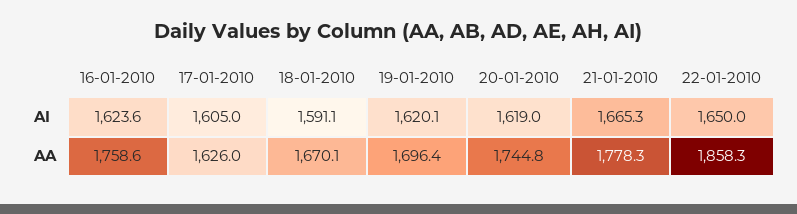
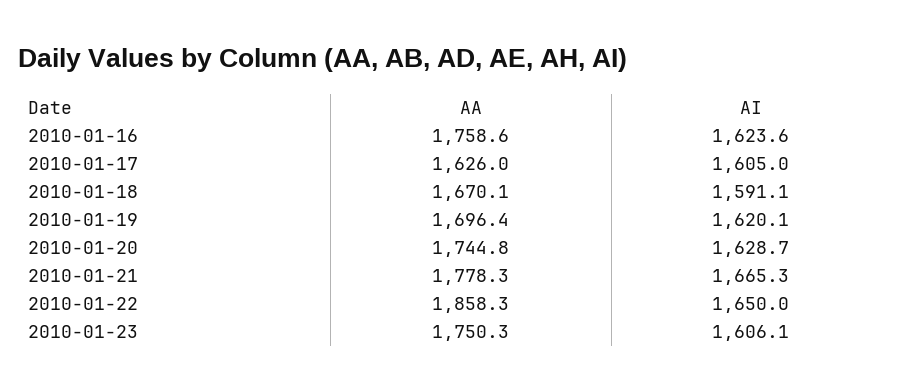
20-01-2010, AI: 1619 -> 1628.7
2010-01-23, AA: none -> 1750.3
2010-01-23, AI: none -> 1606.1

